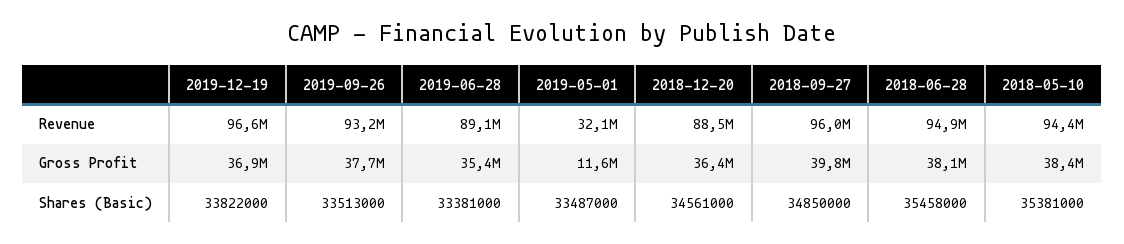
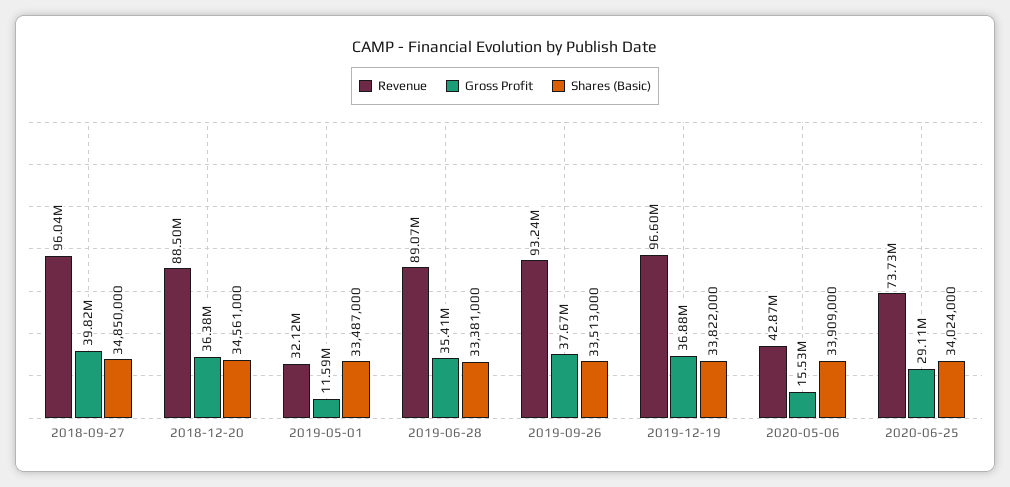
Revenue, 2018-06-28: 94900000 -> none
Revenue, 2018-05-10: 94400000 -> none
Gross Profit, 2018-06-28: 38100000 -> none
Gross Profit, 2018-05-10: 38400000 -> none
Shares (Basic), 2018-06-28: 35458000 -> none
Shares (Basic), 2018-05-10: 35381000 -> none
Revenue, 2020-05-06: none -> 42870000
Gross Profit, 2020-05-06: none -> 15530000
Shares (Basic), 2020-05-06: none -> 33909000
Revenue, 2020-06-25: none -> 73730000
Gross Profit, 2020-06-25: none -> 29110000
Shares (Basic), 2020-06-25: none -> 34024000

